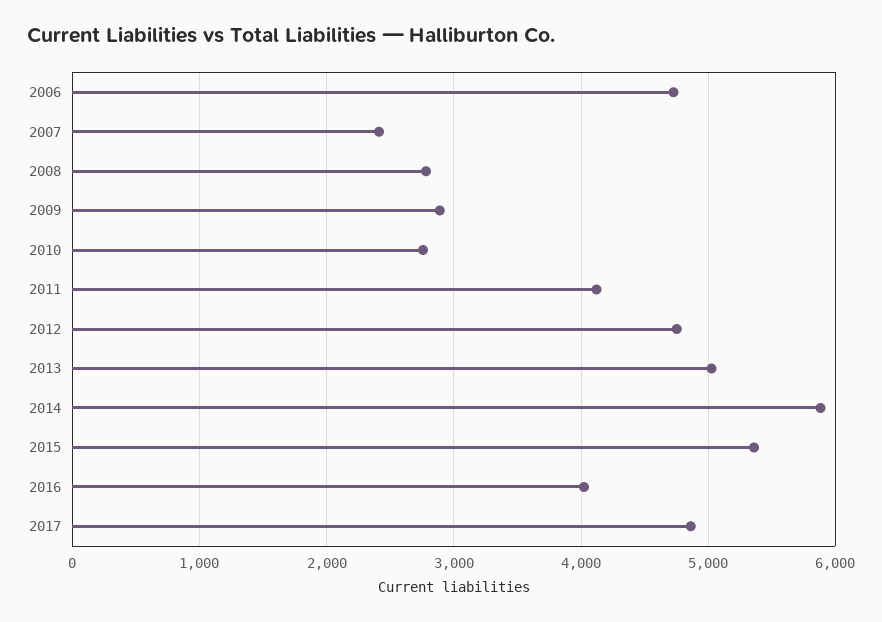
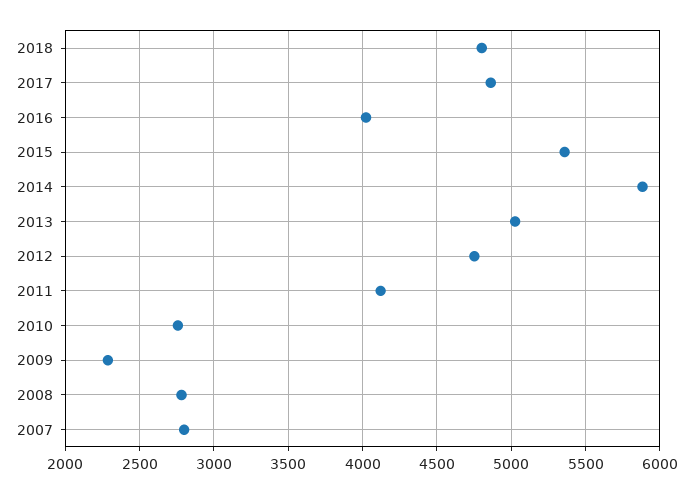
2006: 4700 -> none
2007: 2400 -> 2800
2009: 2900 -> 2300
2018: none -> 4800

